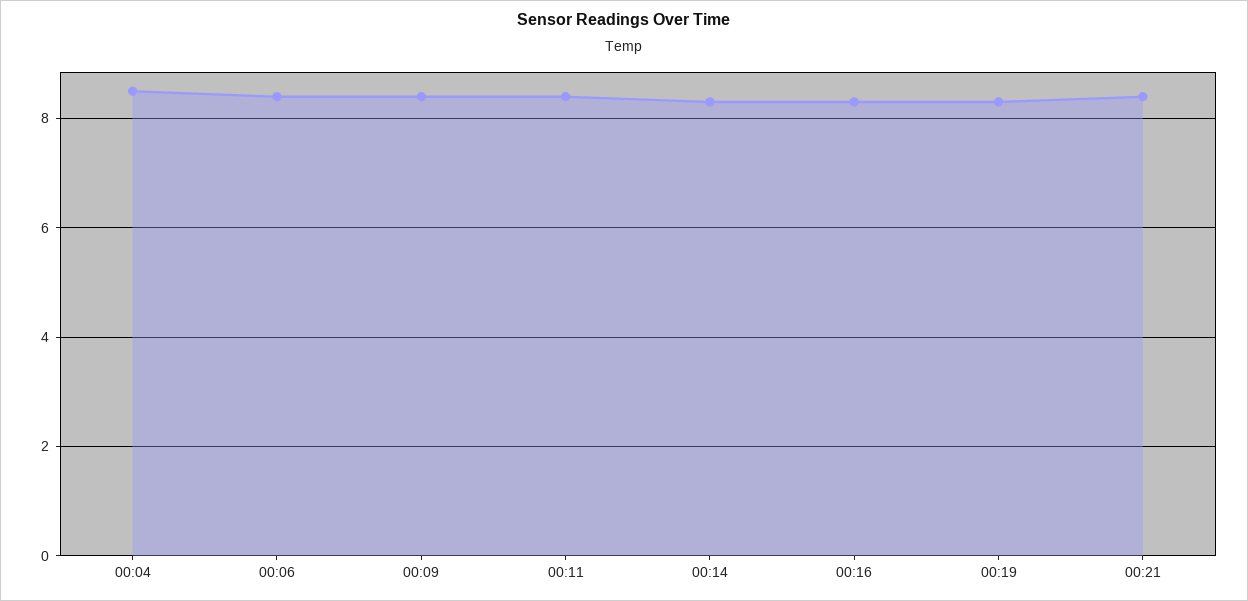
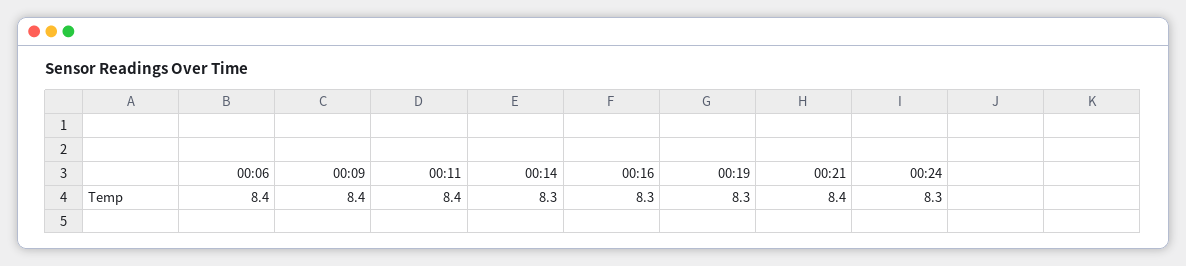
00:04: 8.5 -> none
00:24: none -> 8.3

